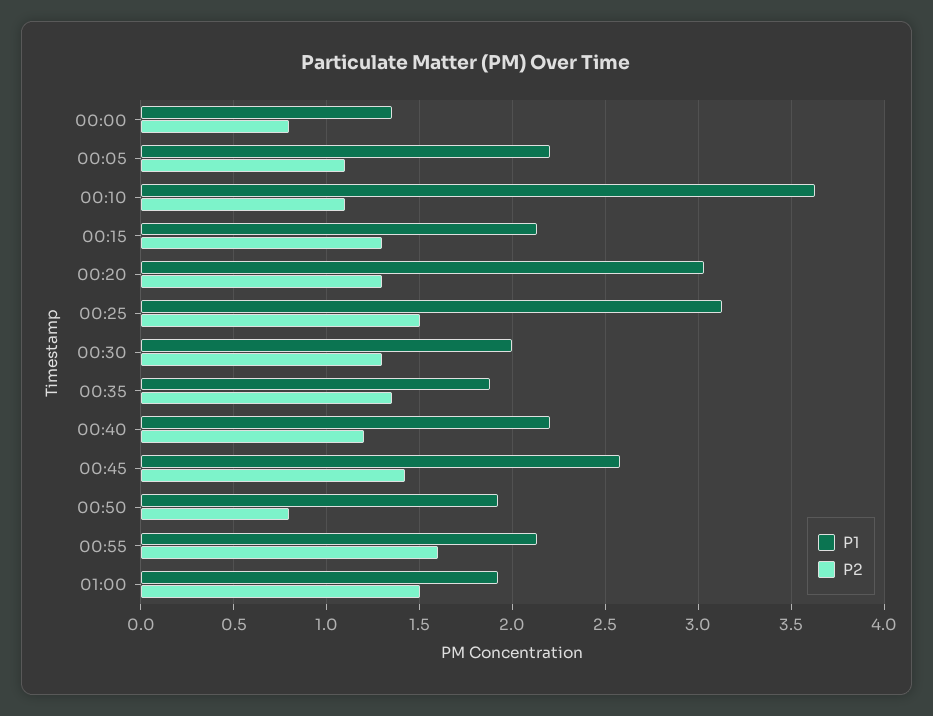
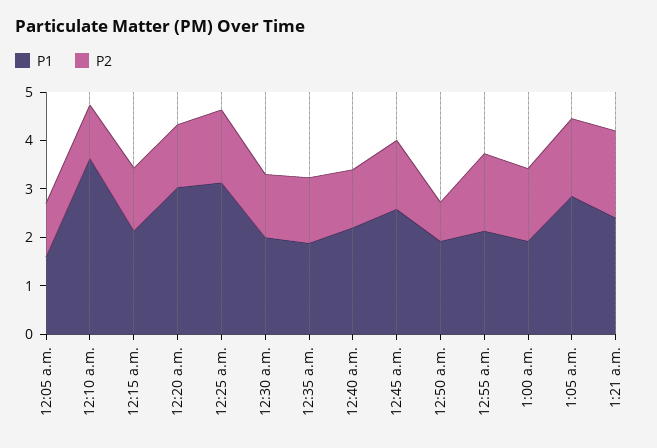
P1, 00:00: 1.35 -> none
P2, 00:00: 0.8 -> none
P1, 00:05: 2.2 -> 1.6
P1, 1:05 a.m.: none -> 2.8
P2, 1:05 a.m.: none -> 1.6
P1, 1:21 a.m.: none -> 2.4
P2, 1:21 a.m.: none -> 1.8

